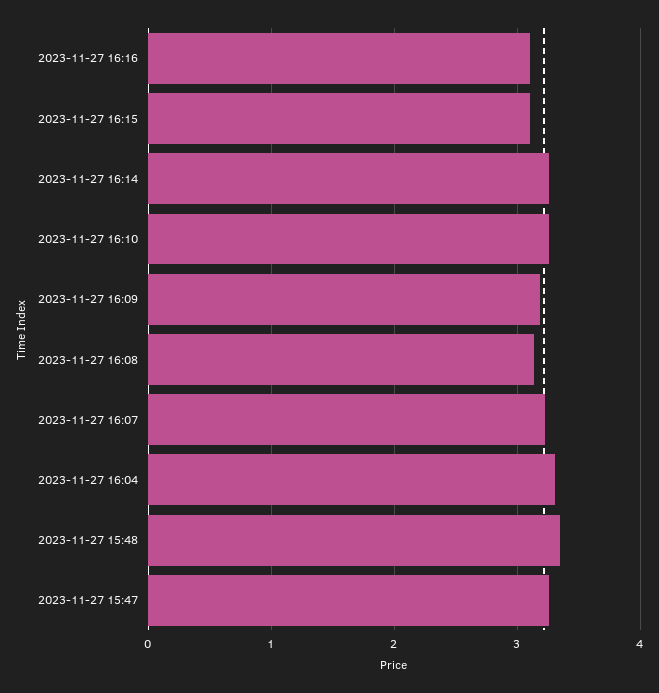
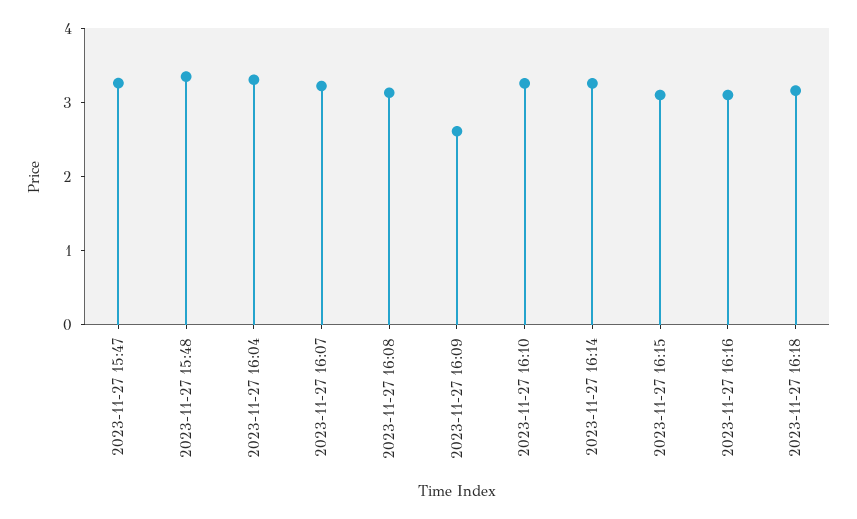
2023-11-27 16:09: 3.2 -> 2.6
2023-11-27 16:18: none -> 3.2

